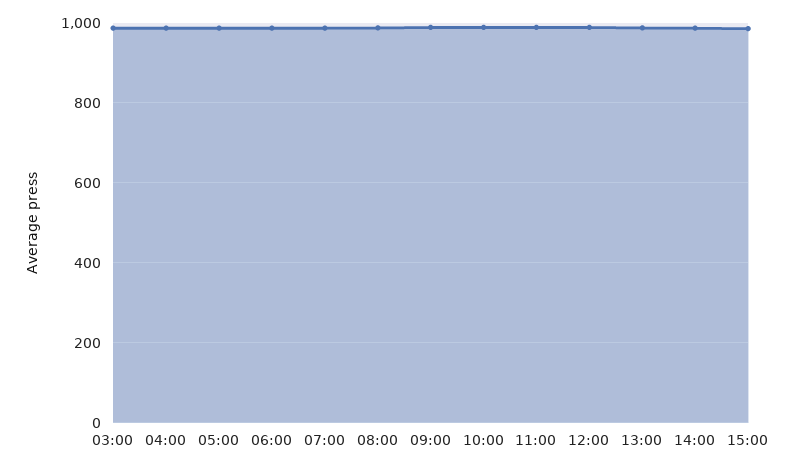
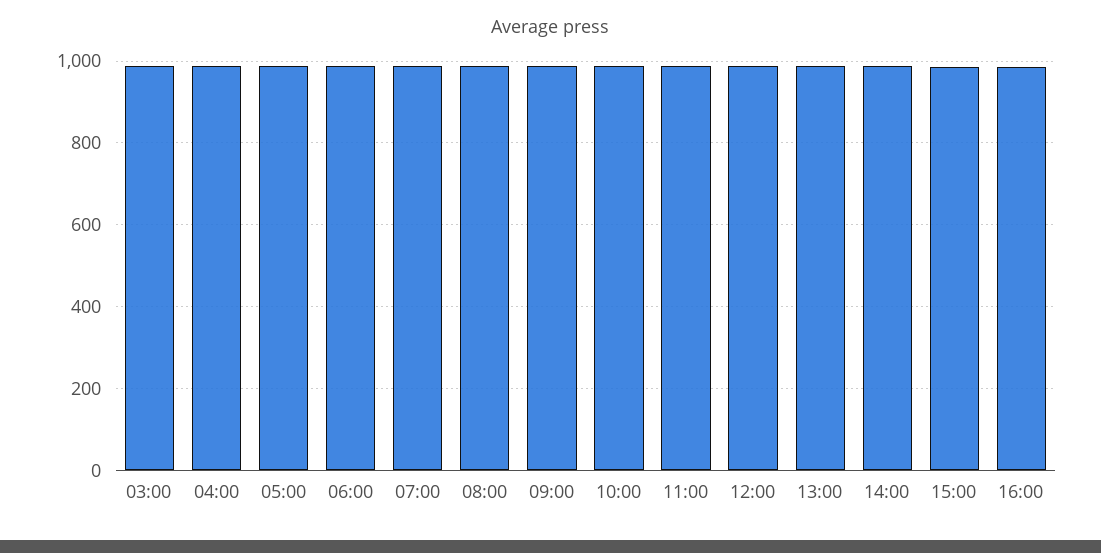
16:00: none -> 980

